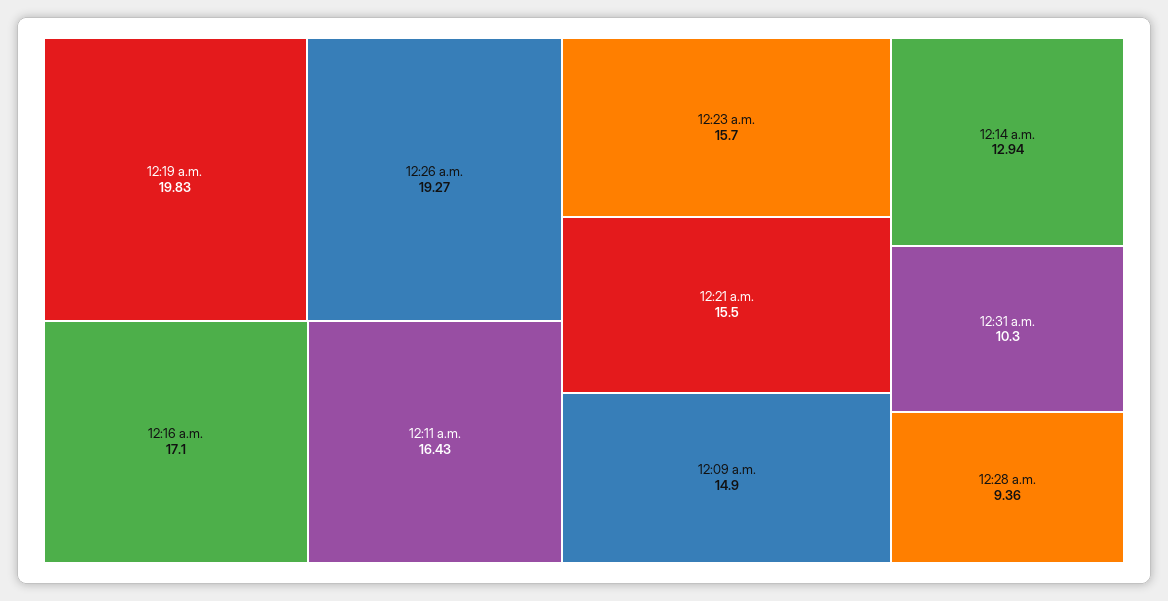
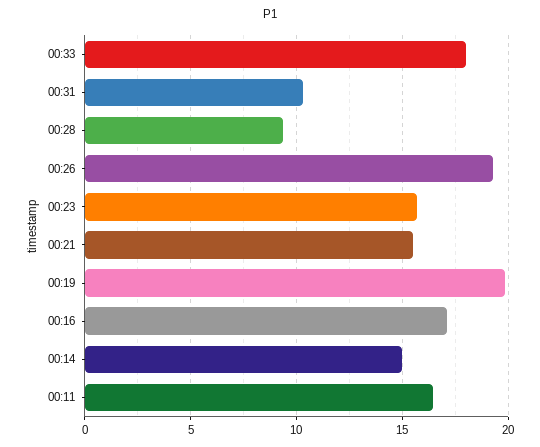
12:09 a.m.: 14.9 -> none
12:14 a.m.: 12.94 -> 15
00:33: none -> 18

